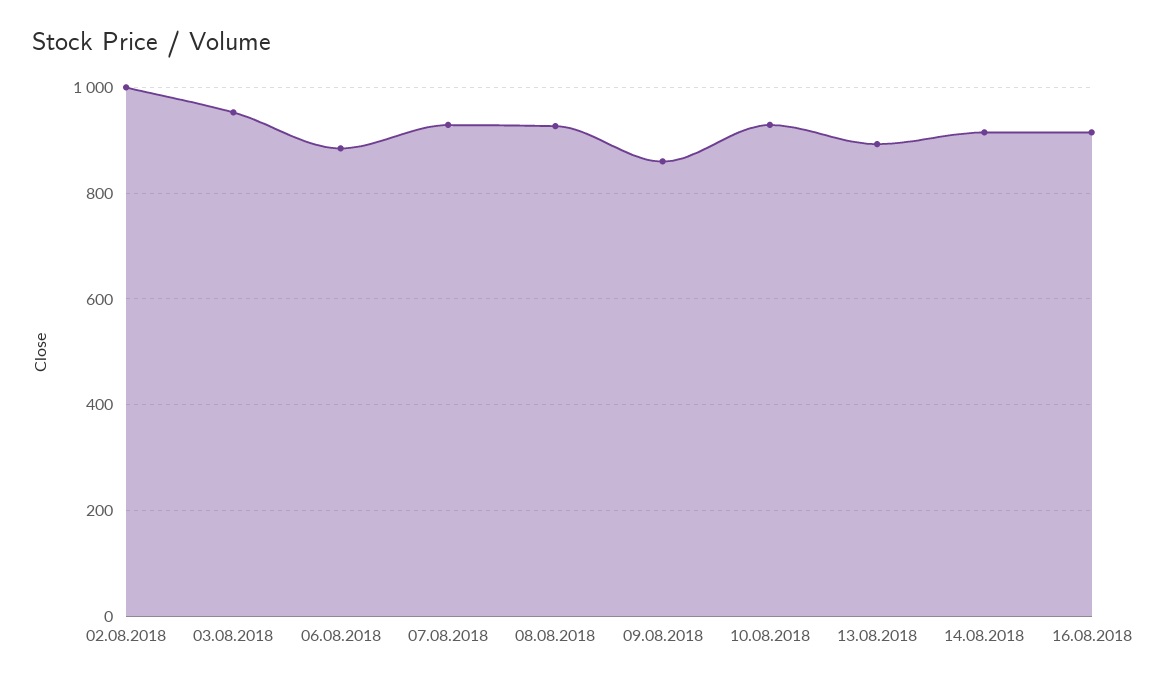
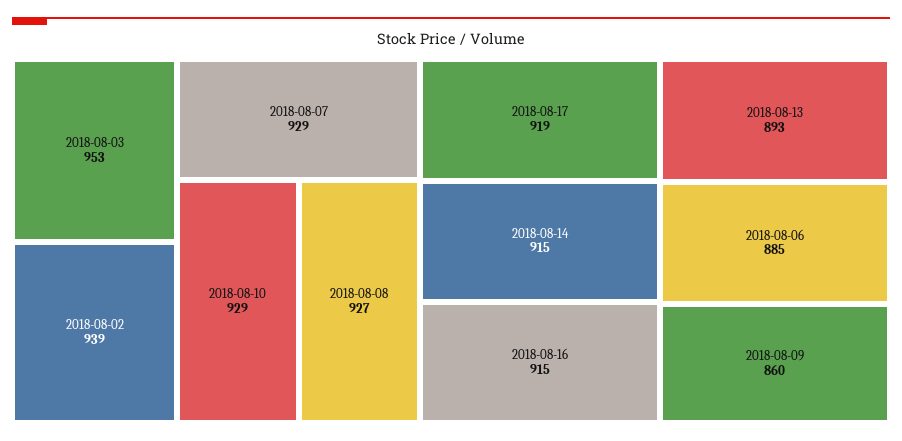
02.08.2018: 1000 -> 939
2018-08-17: none -> 919

